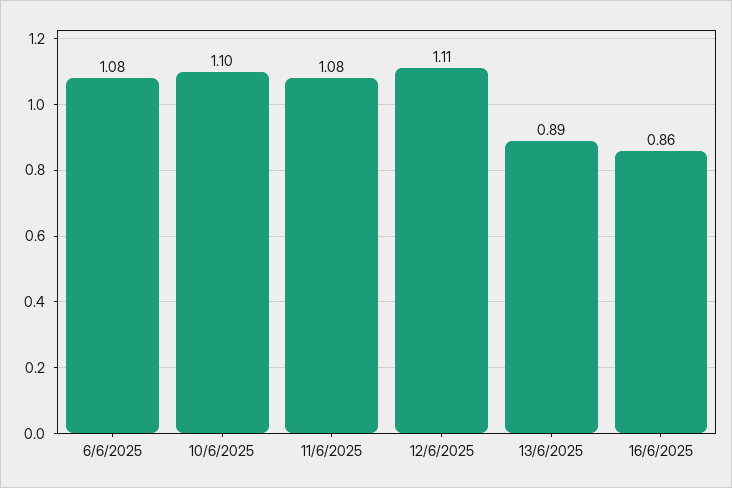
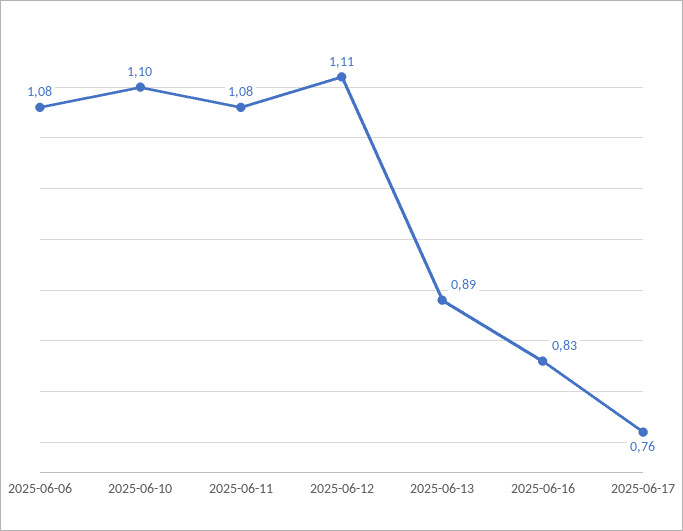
16/6/2025: 0.86 -> 0.83
2025-06-17: none -> 0.76

